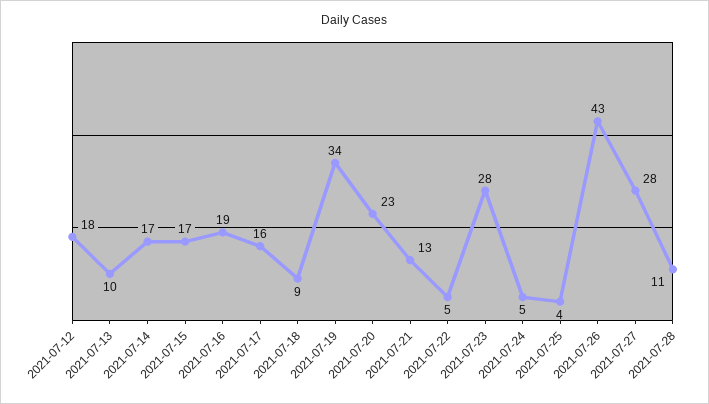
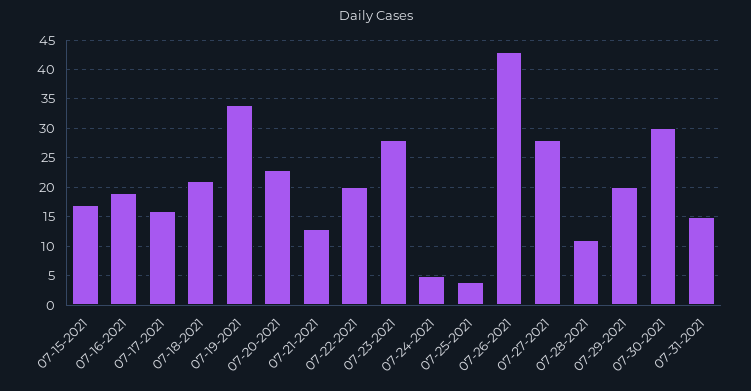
2021-07-12: 18 -> none
2021-07-13: 10 -> none
2021-07-14: 17 -> none
2021-07-18: 9 -> 20
2021-07-22: 5 -> 20
07-29-2021: none -> 20
07-30-2021: none -> 30
07-31-2021: none -> 15

